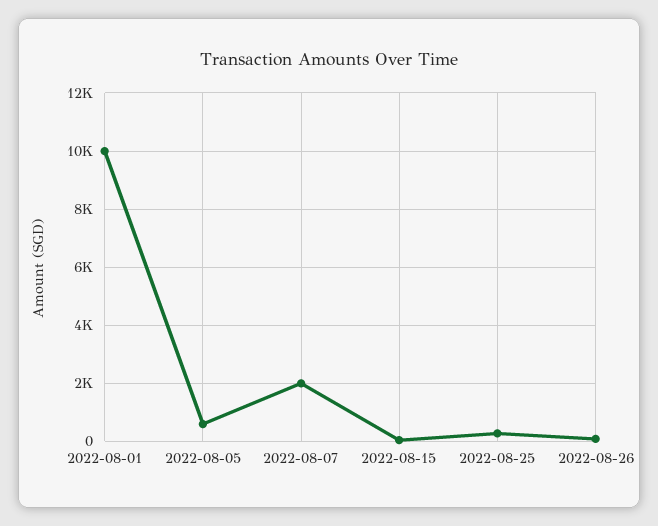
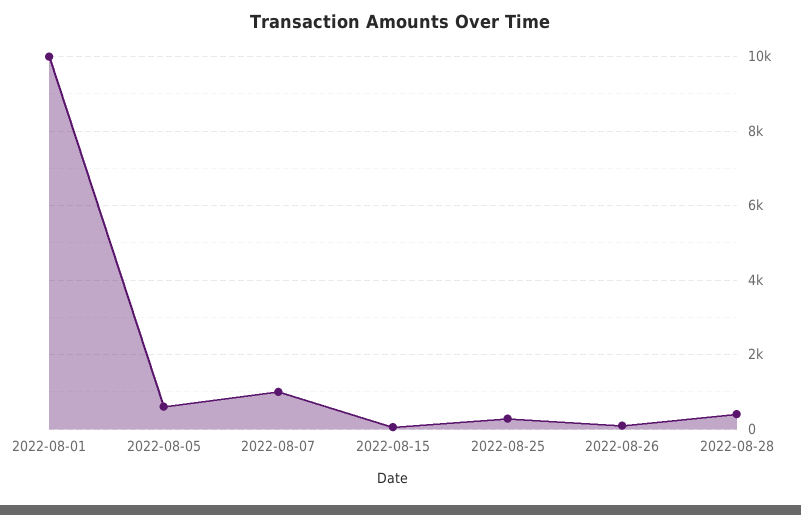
2022-08-07: 2000 -> 1000
2022-08-28: none -> 400

